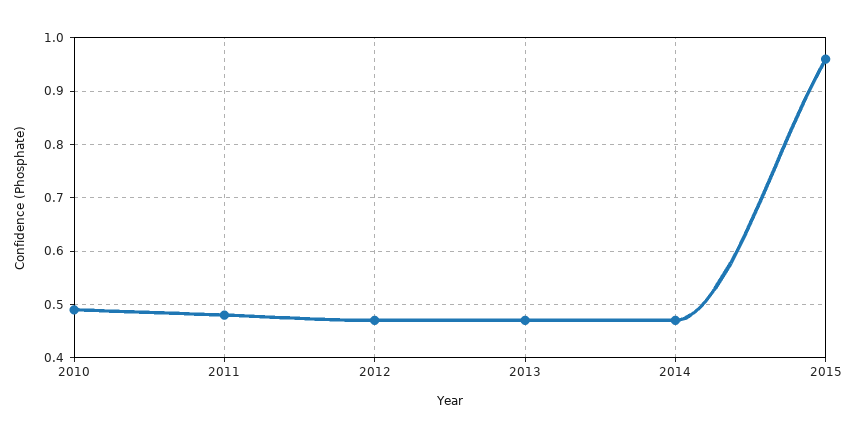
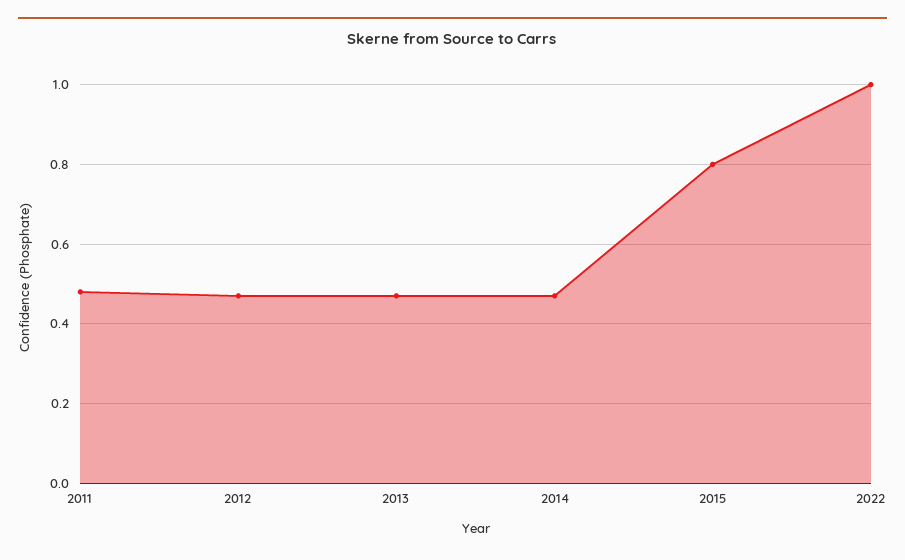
2010: 0.5 -> none
2015: 0.95 -> 0.8
2022: none -> 1

